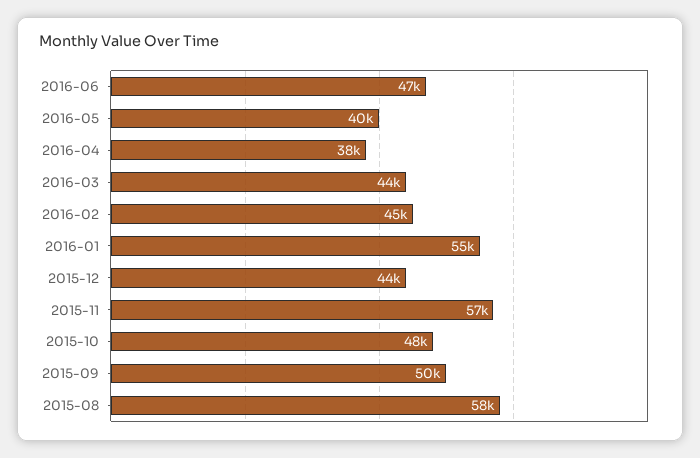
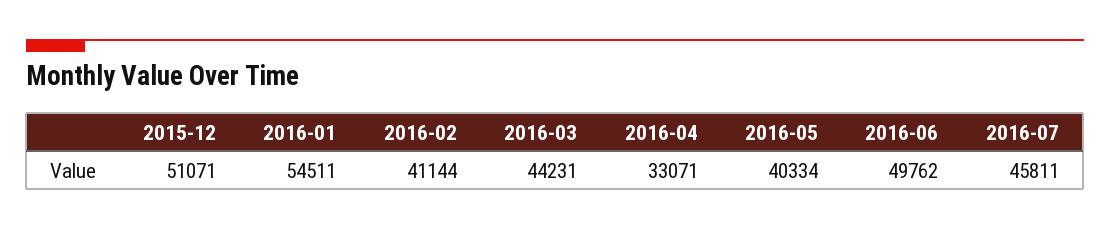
2016-06: 47000 -> 49762
2016-04: 38000 -> 33071
2016-02: 45000 -> 41144
2015-12: 44000 -> 51071
2015-11: 57000 -> none
2015-10: 48000 -> none
2015-09: 50000 -> none
2015-08: 58000 -> none
2016-07: none -> 45811

